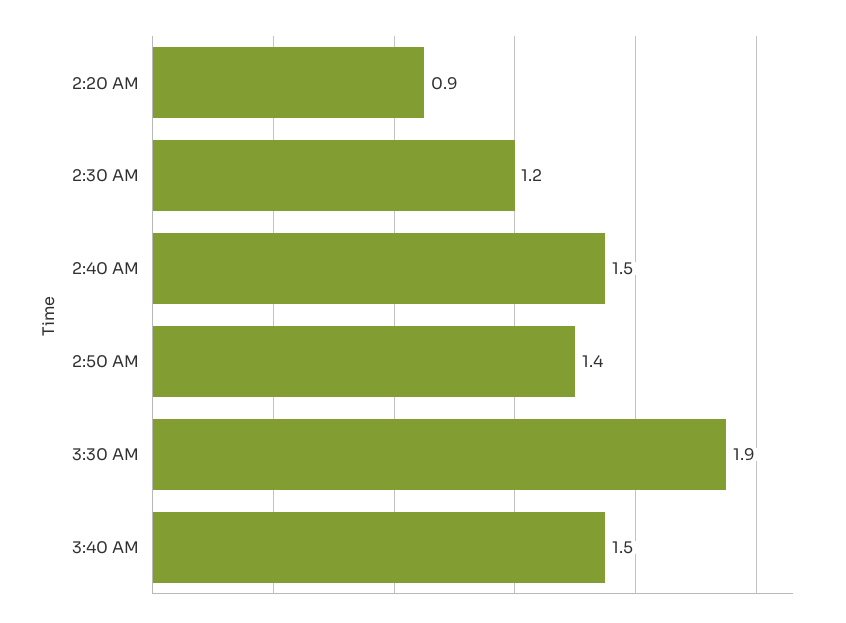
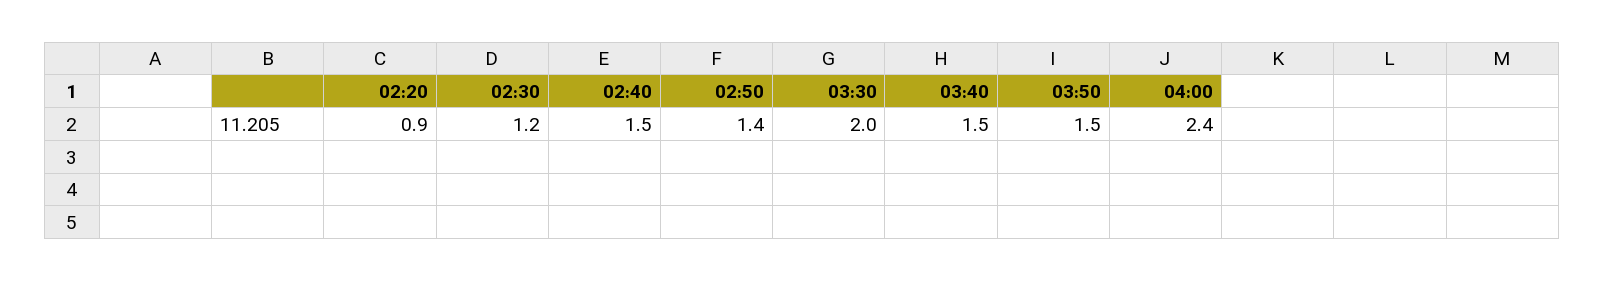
3:30 AM: 1.9 -> 2
03:50: none -> 1.5
04:00: none -> 2.4

